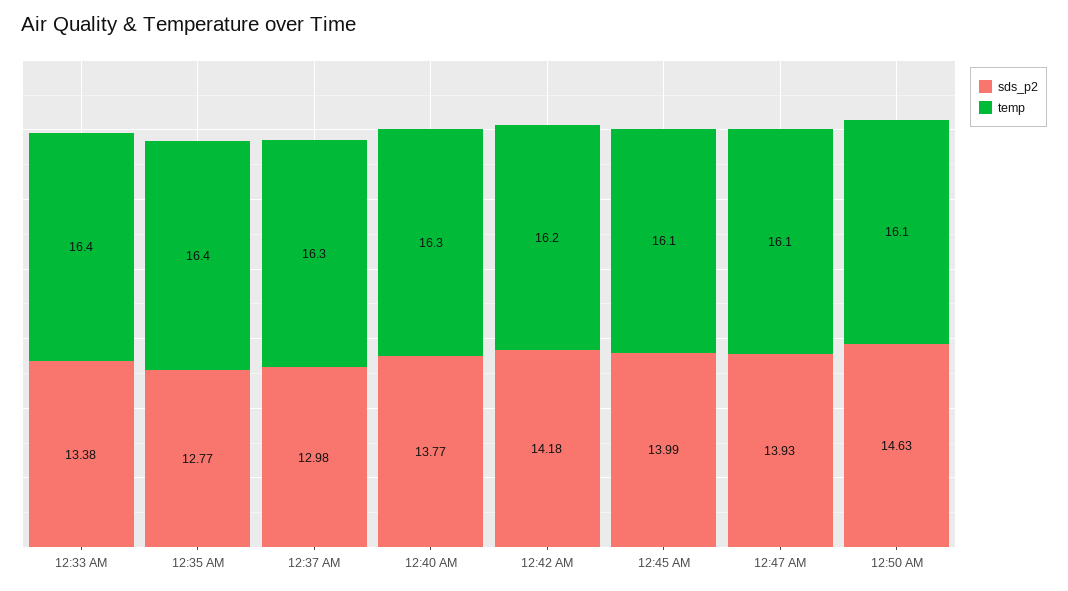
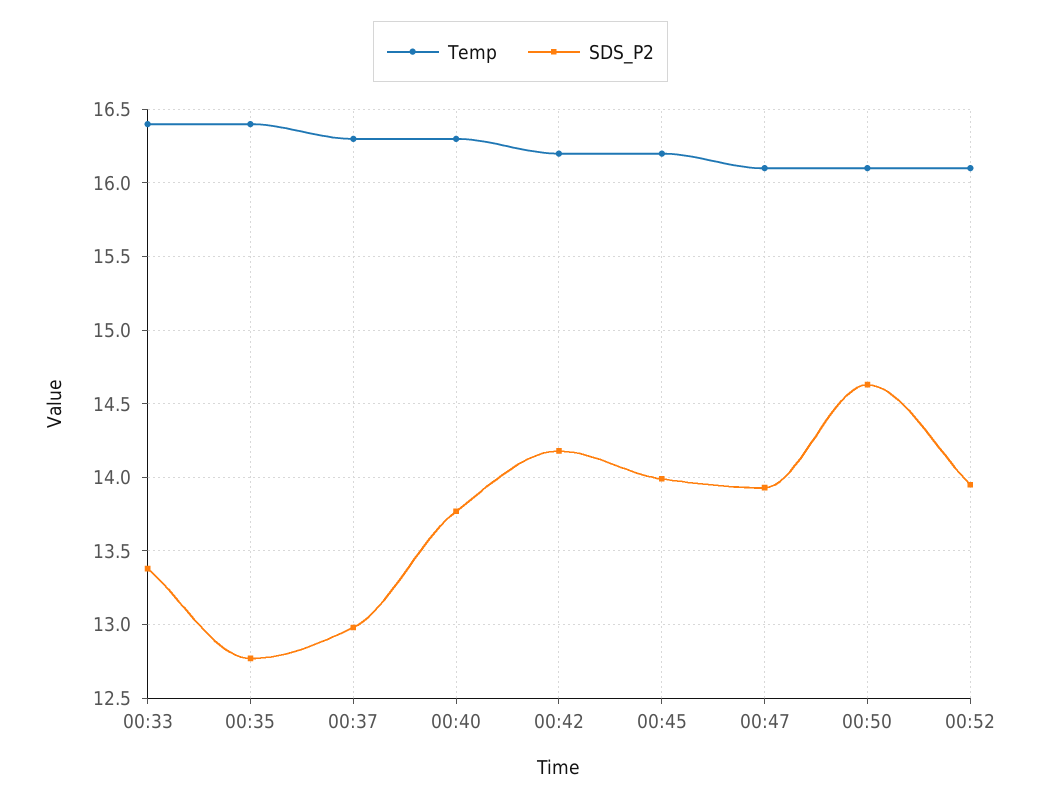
temp, 12:45 AM: 16.1 -> 16.2
temp, 00:52: none -> 16.1
sds_p2, 00:52: none -> 13.95

